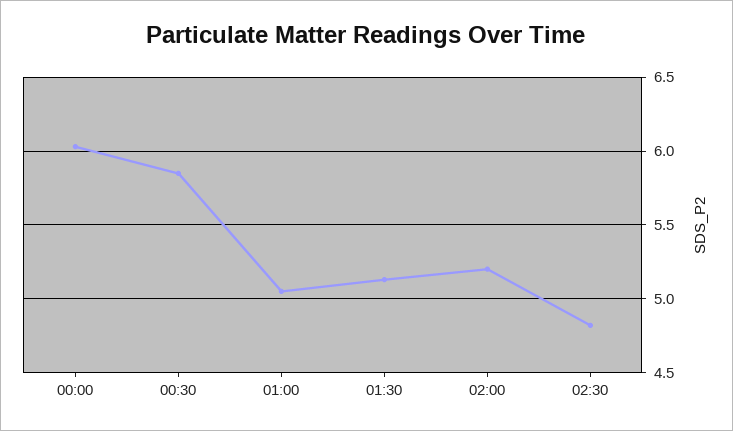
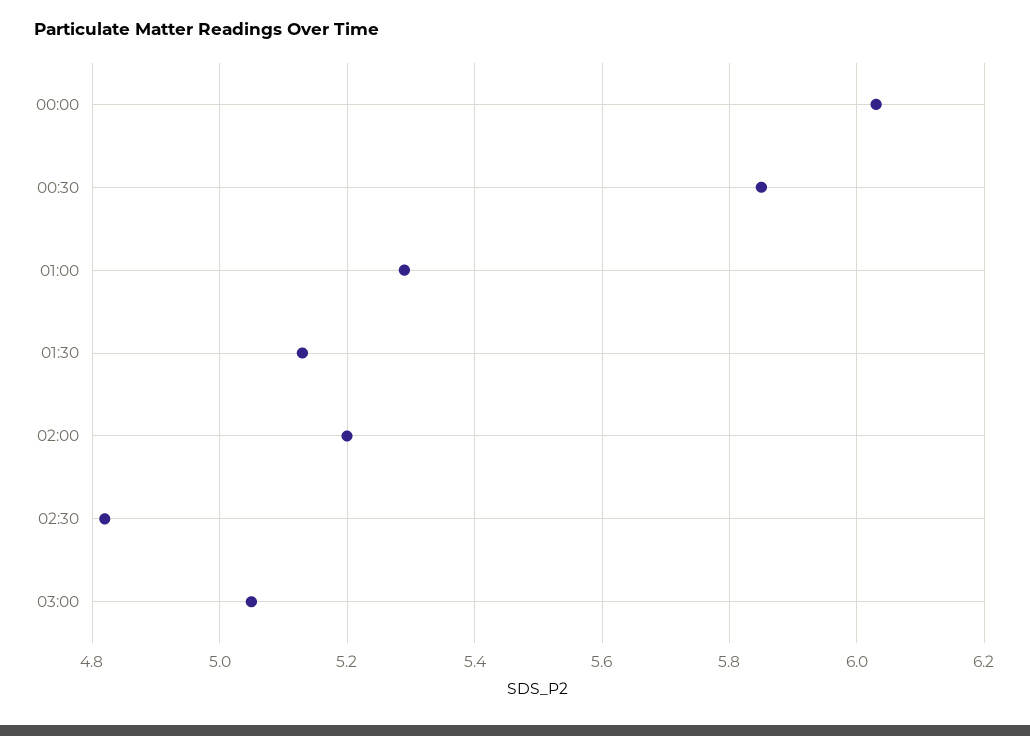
01:00: 5.05 -> 5.3
03:00: none -> 5.05

